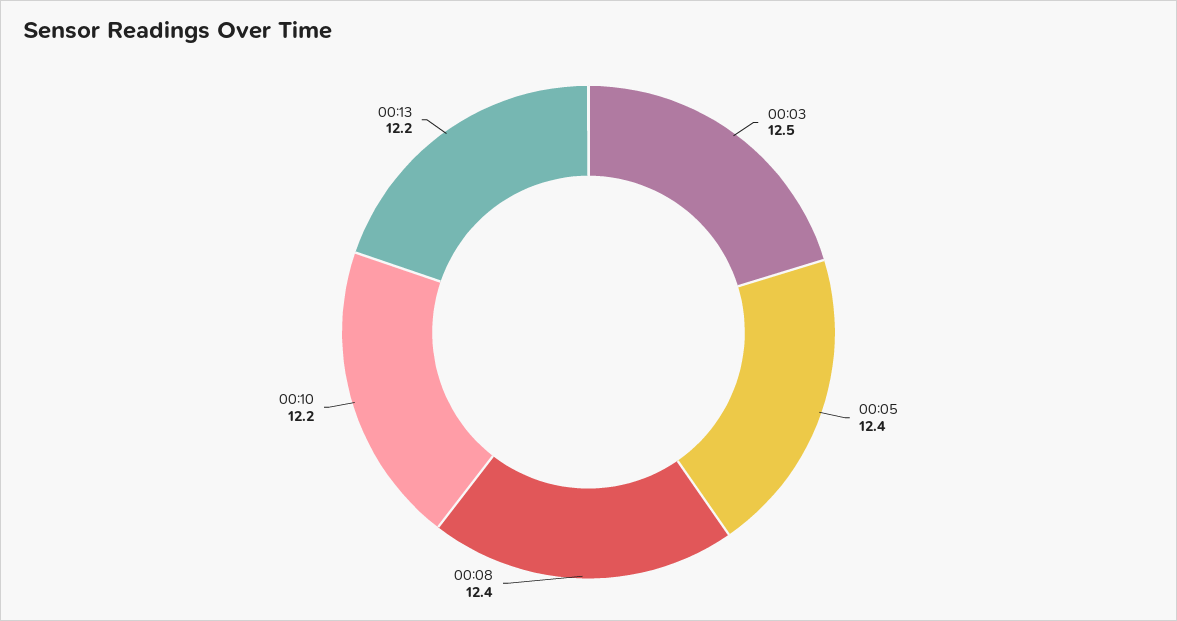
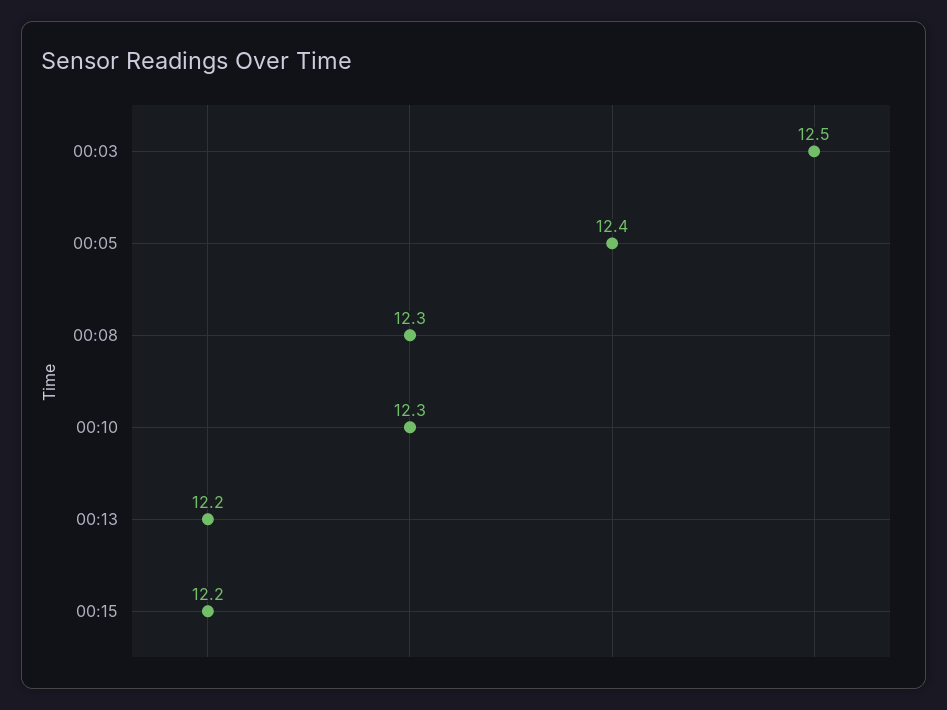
00:08: 12.4 -> 12.3
00:10: 12.2 -> 12.3
00:15: none -> 12.2

